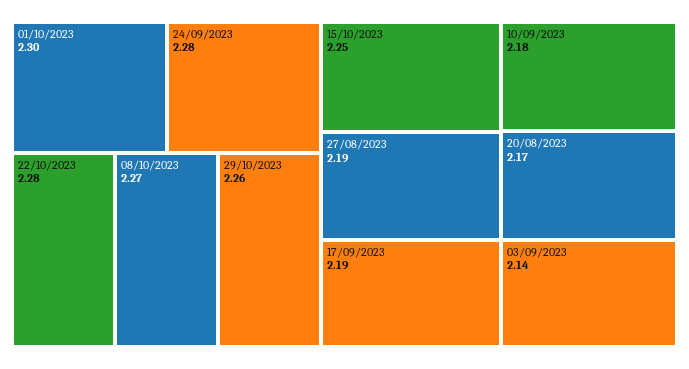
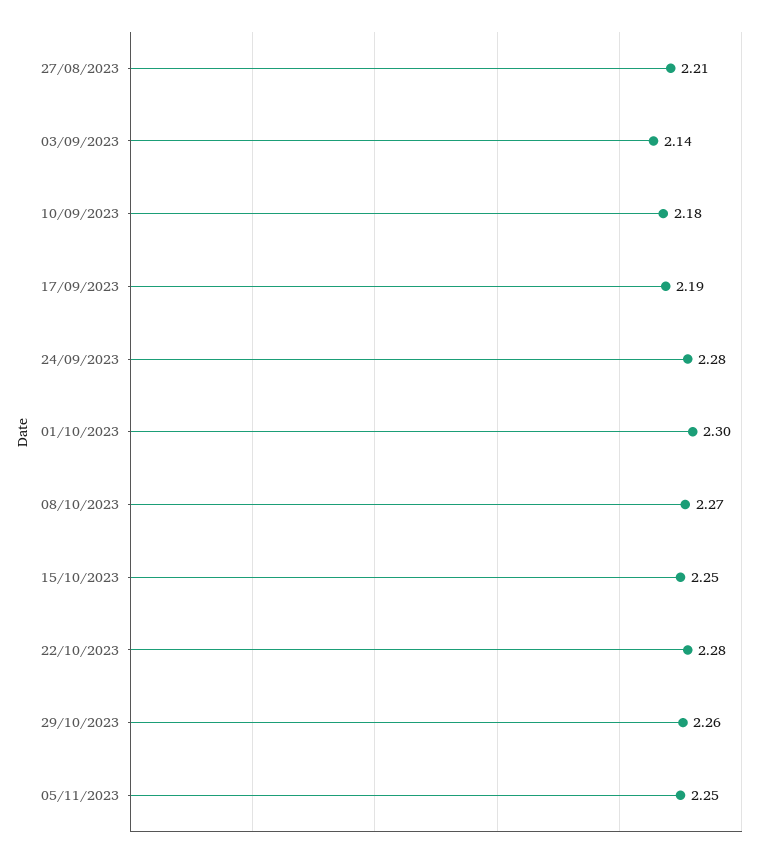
27/08/2023: 2.19 -> 2.21
20/08/2023: 2.17 -> none
05/11/2023: none -> 2.25

